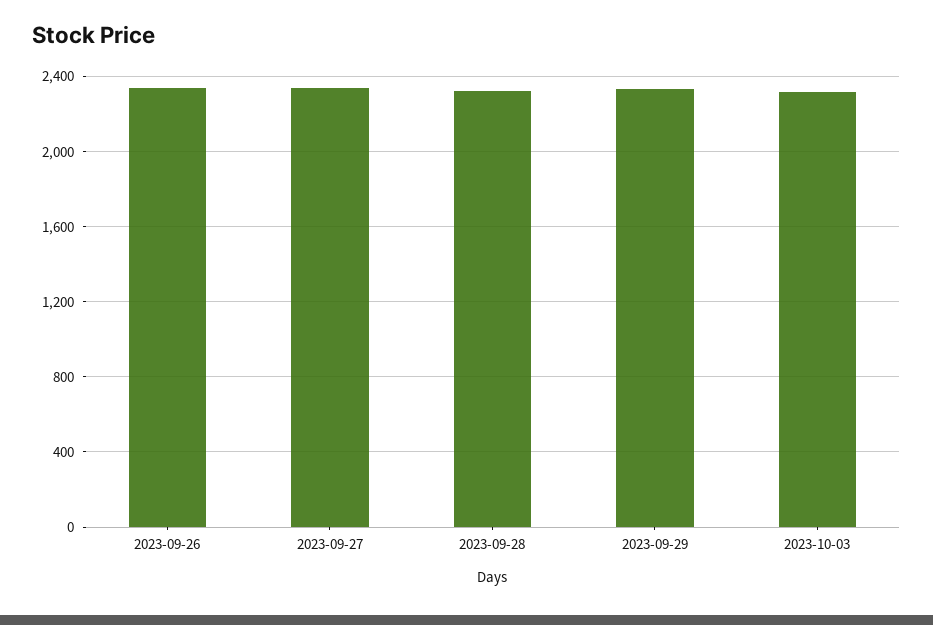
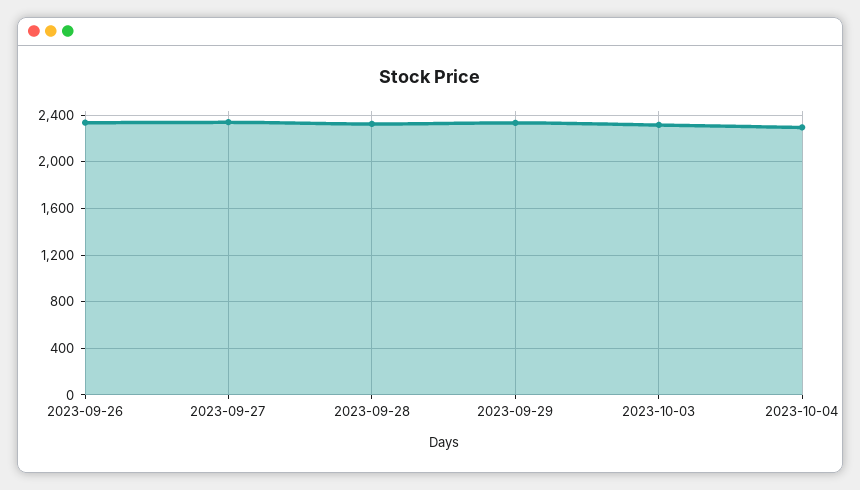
2023-10-04: none -> 2300

